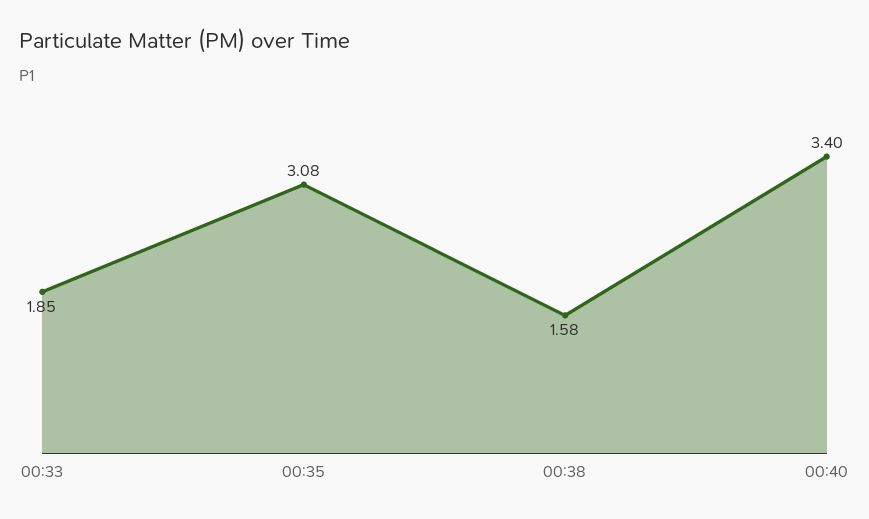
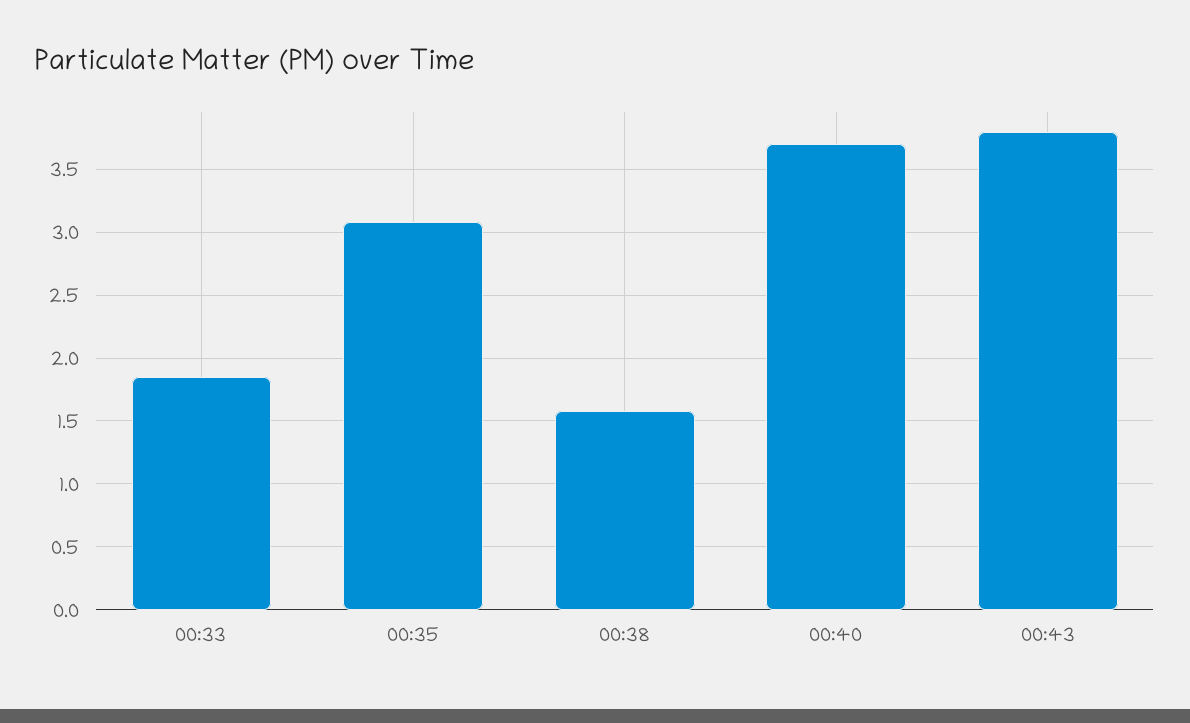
00:40: 3.4 -> 3.7
00:43: none -> 3.8

